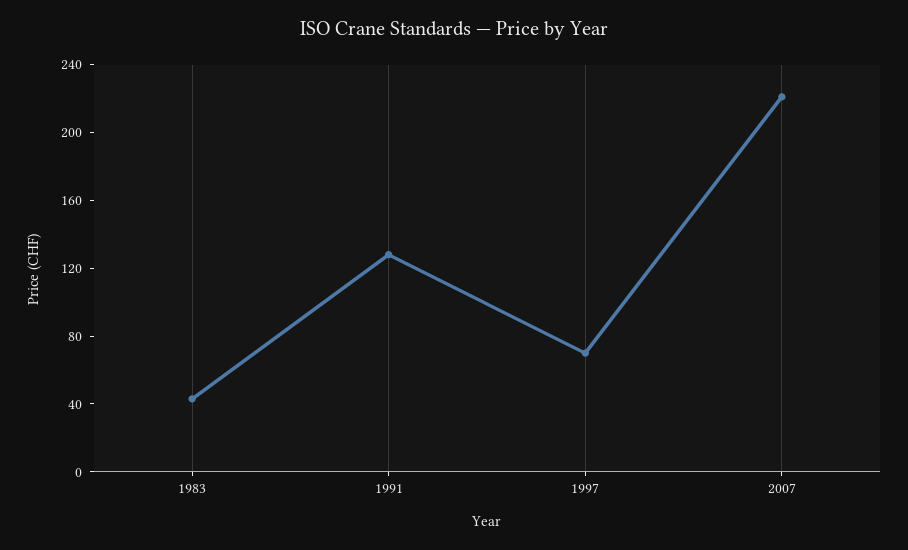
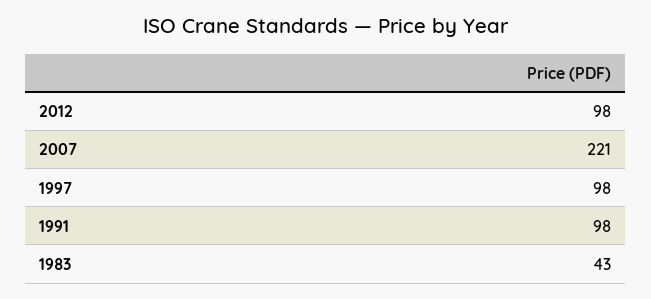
1991: 130 -> 98
1997: 70 -> 98
2012: none -> 98

